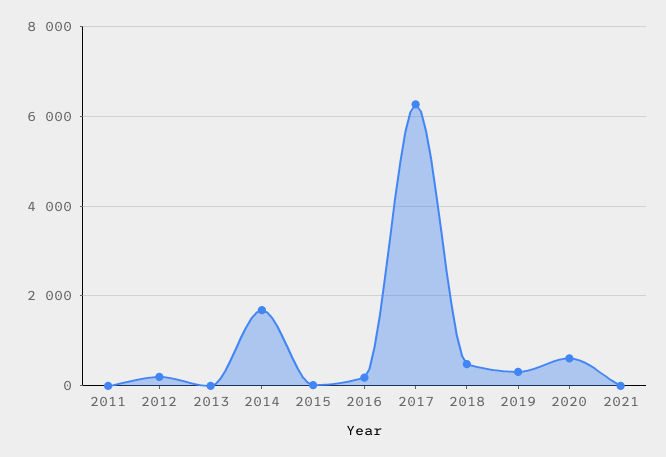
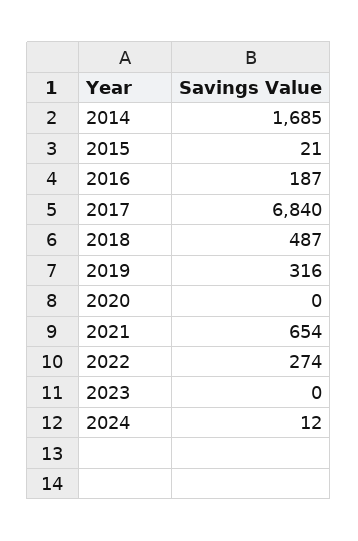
2011: 0 -> none
2012: 200 -> none
2013: 0 -> none
2017: 6200 -> 6840
2020: 600 -> 0
2021: 0 -> 654
2022: none -> 274
2023: none -> 0
2024: none -> 12

